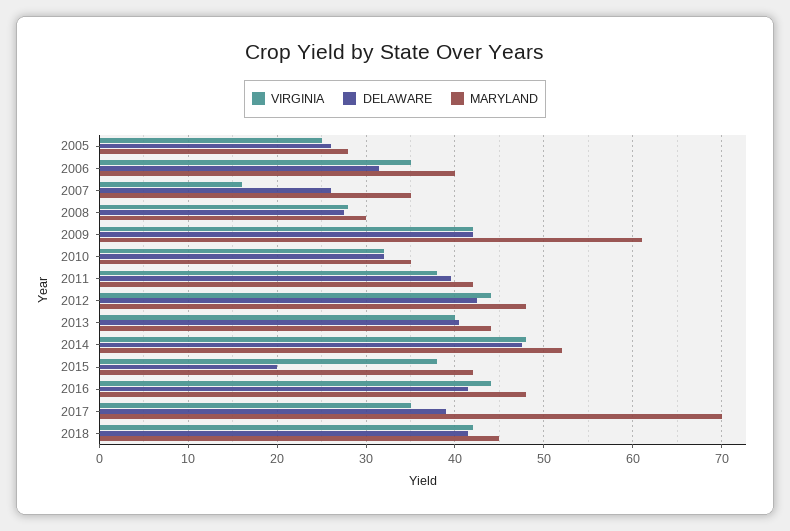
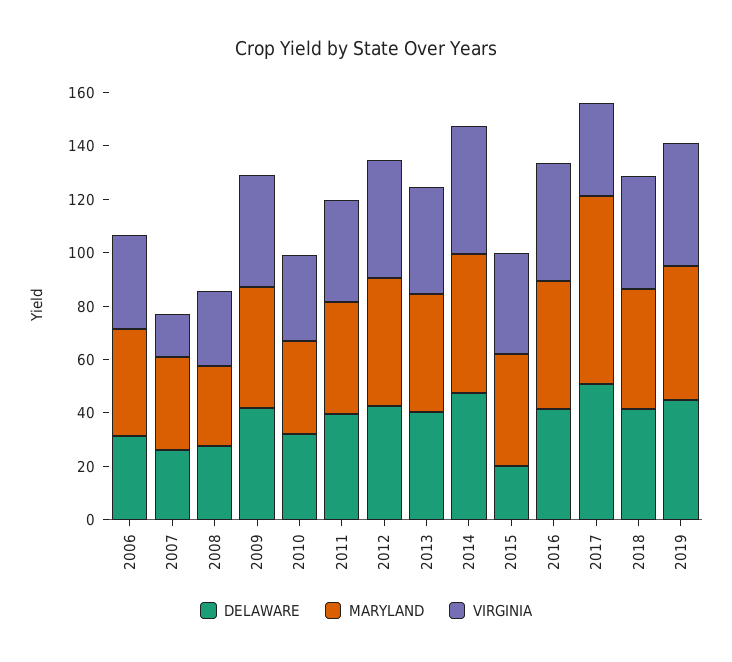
VIRGINIA, 2005: 25 -> none
DELAWARE, 2005: 26 -> none
MARYLAND, 2005: 28 -> none
MARYLAND, 2009: 61 -> 45
DELAWARE, 2017: 39 -> 50
DELAWARE, 2019: none -> 45
MARYLAND, 2019: none -> 50
VIRGINIA, 2019: none -> 45

